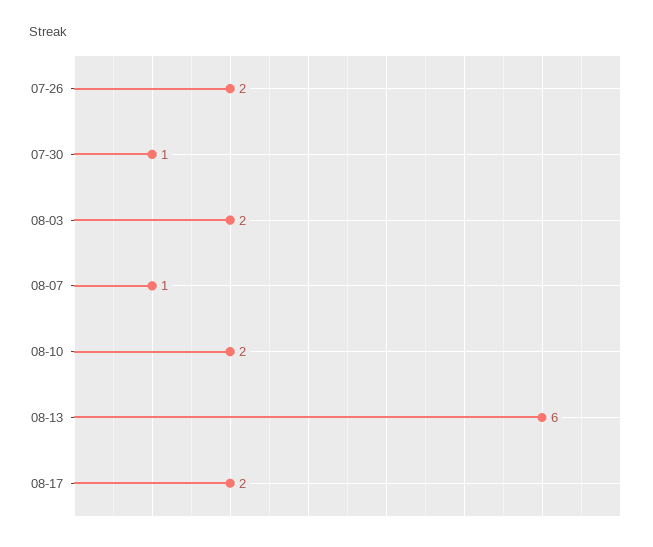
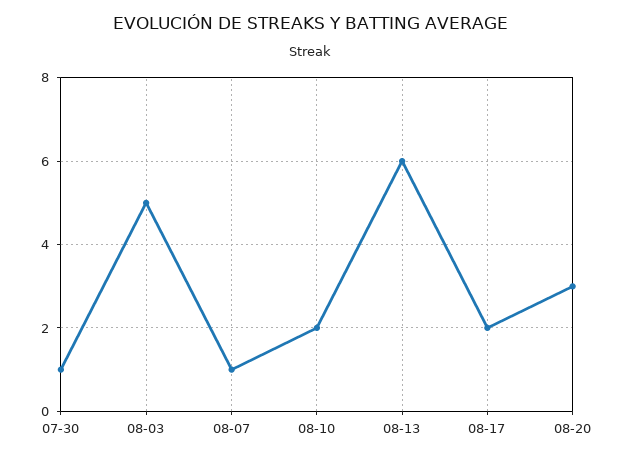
07-26: 2 -> none
08-03: 2 -> 5
08-20: none -> 3

